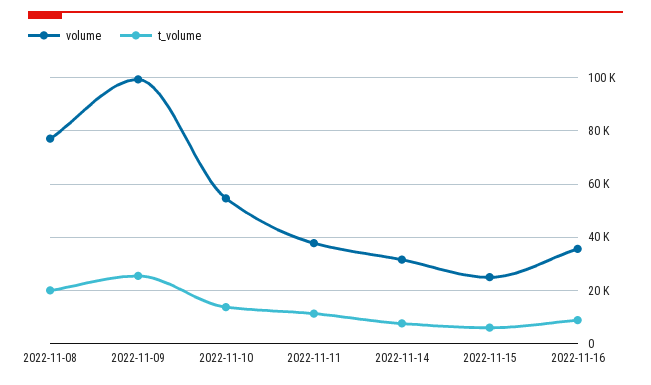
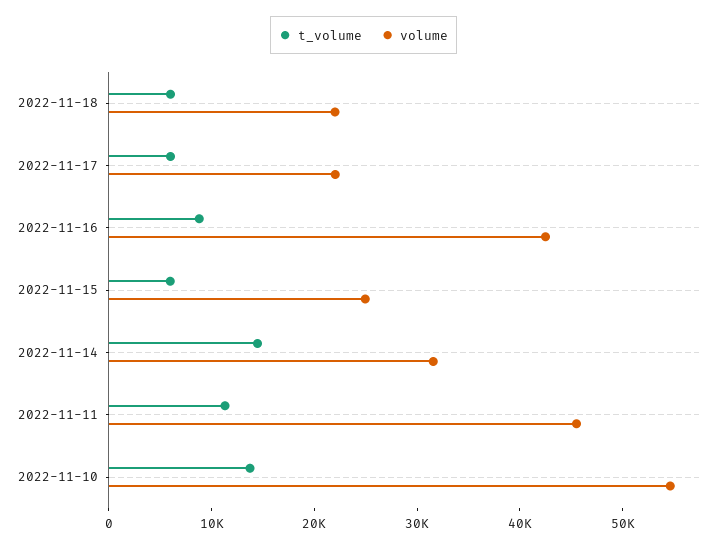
volume, 2022-11-08: 77500 -> none
t_volume, 2022-11-08: 20000 -> none
volume, 2022-11-09: 100000 -> none
t_volume, 2022-11-09: 25000 -> none
volume, 2022-11-11: 37500 -> 46000
t_volume, 2022-11-14: 7500 -> 14000
volume, 2022-11-16: 35000 -> 42000
t_volume, 2022-11-18: none -> 6000
volume, 2022-11-18: none -> 22000
t_volume, 2022-11-17: none -> 6000
volume, 2022-11-17: none -> 22000

